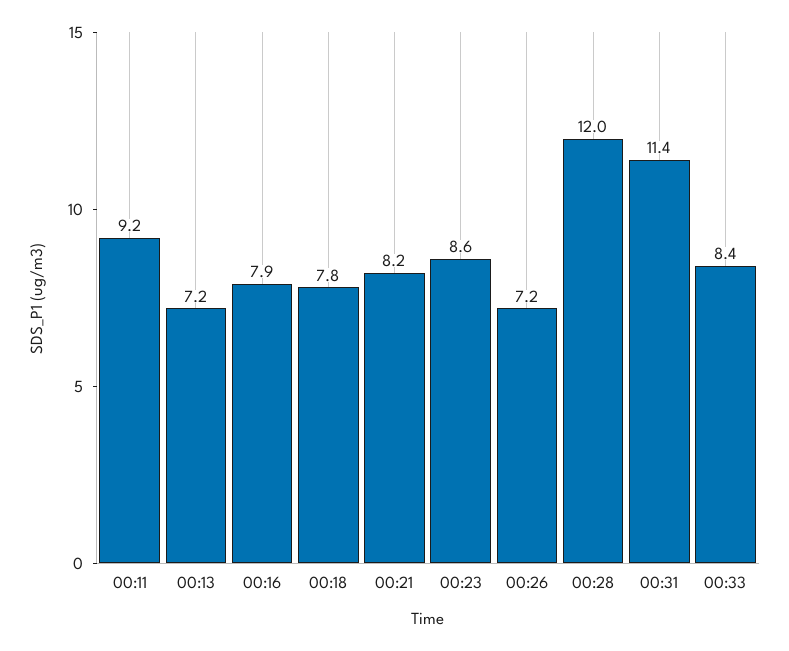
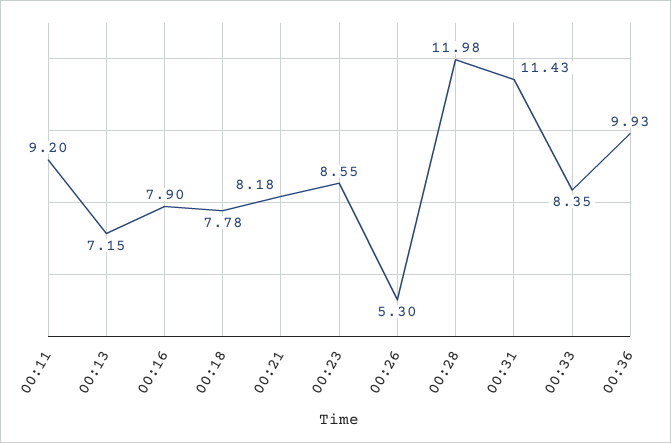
00:26: 7.2 -> 5.3
00:36: none -> 9.93

